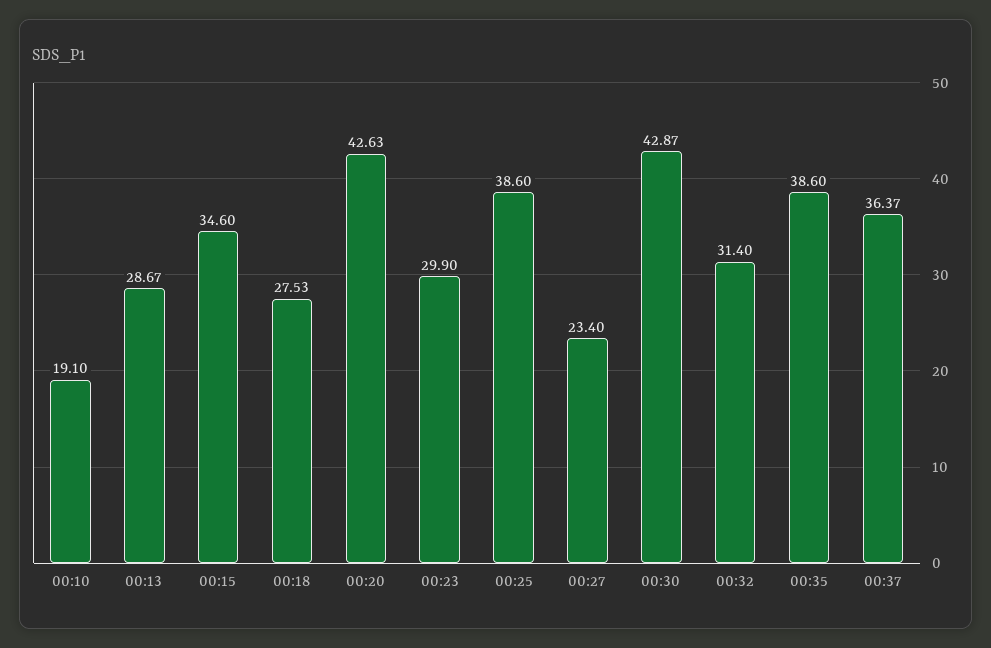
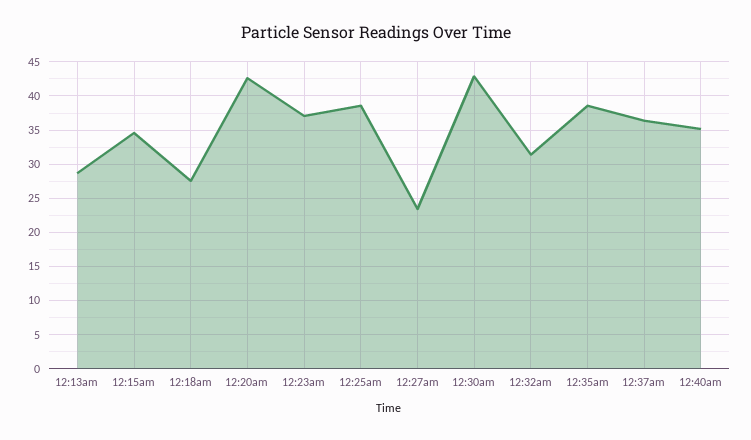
00:10: 19.1 -> none
00:23: 29.9 -> 37
12:40am: none -> 35

